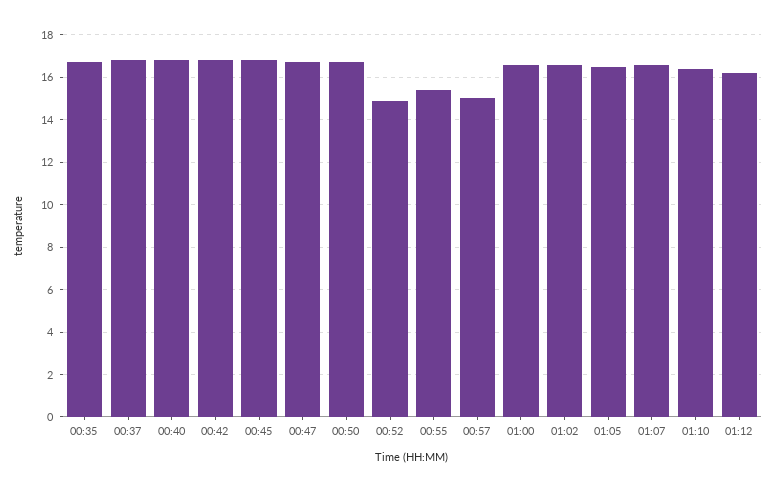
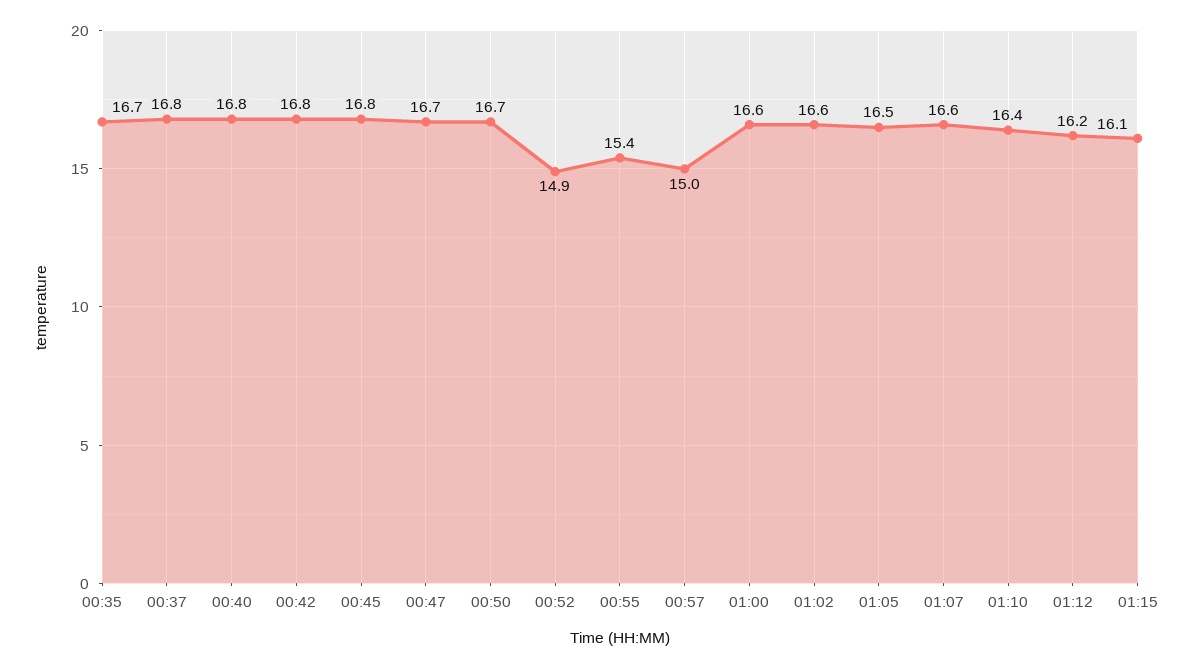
01:15: none -> 16.1

